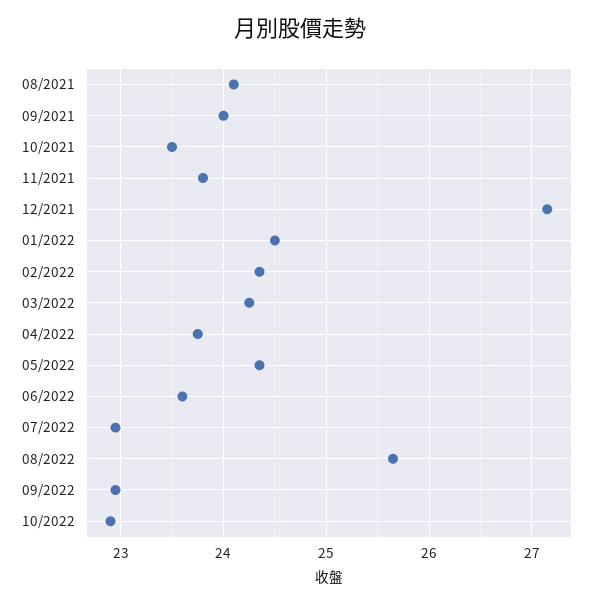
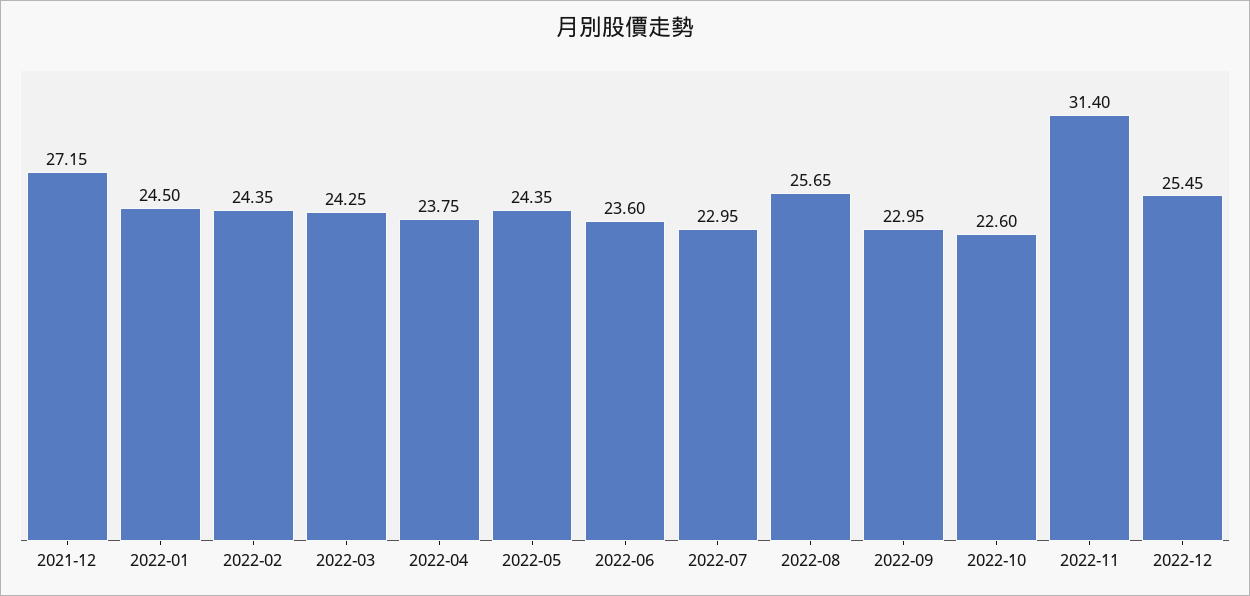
08/2021: 24.1 -> none
09/2021: 24 -> none
10/2021: 23.5 -> none
11/2021: 23.8 -> none
10/2022: 22.9 -> 22.6
2022-11: none -> 31.4
2022-12: none -> 25.45

